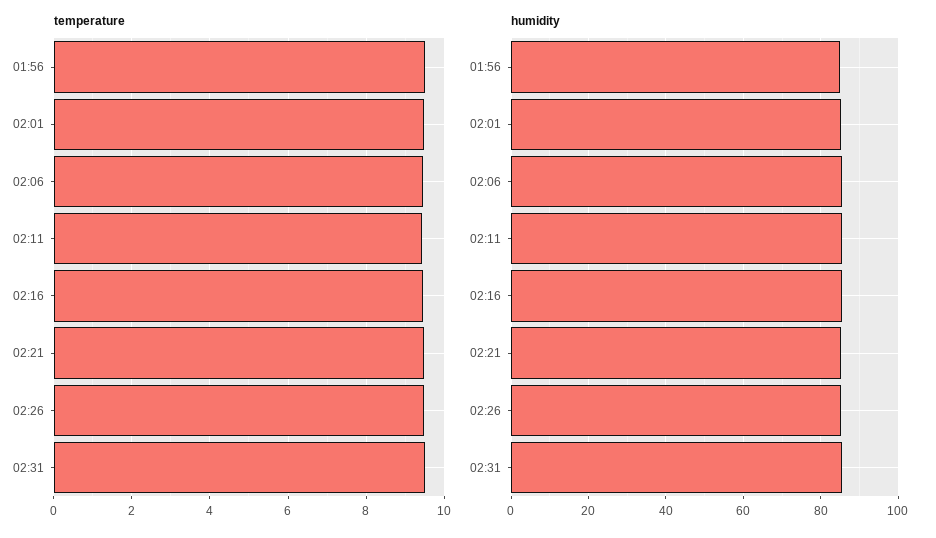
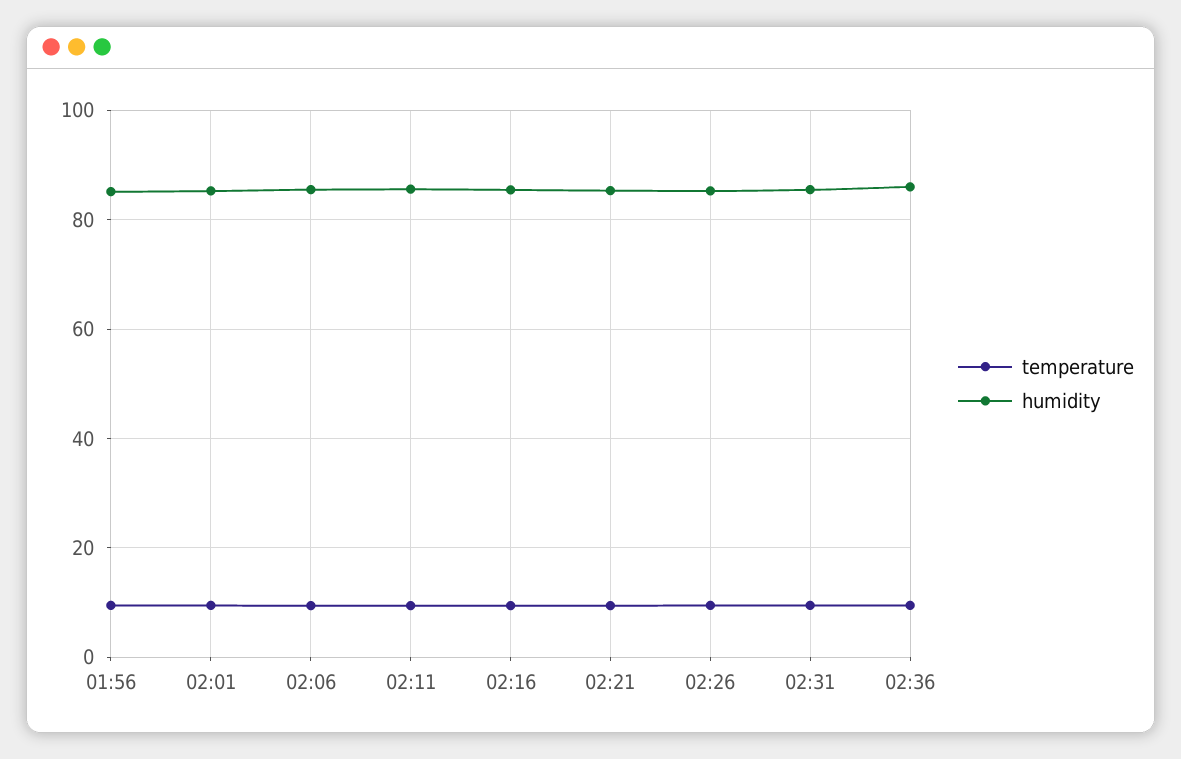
temperature, 02:36: none -> 10
humidity, 02:36: none -> 86

